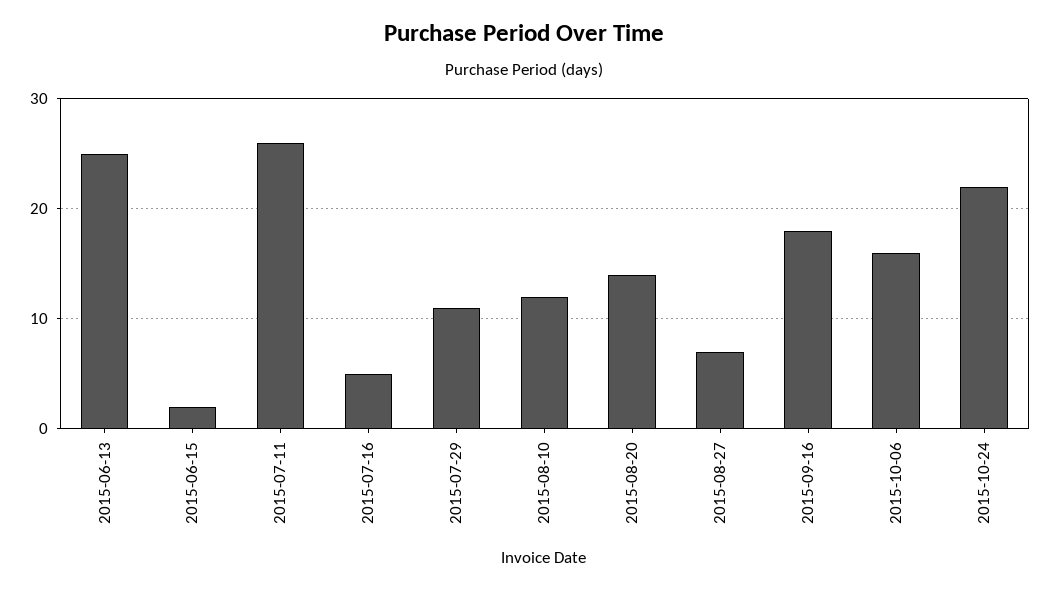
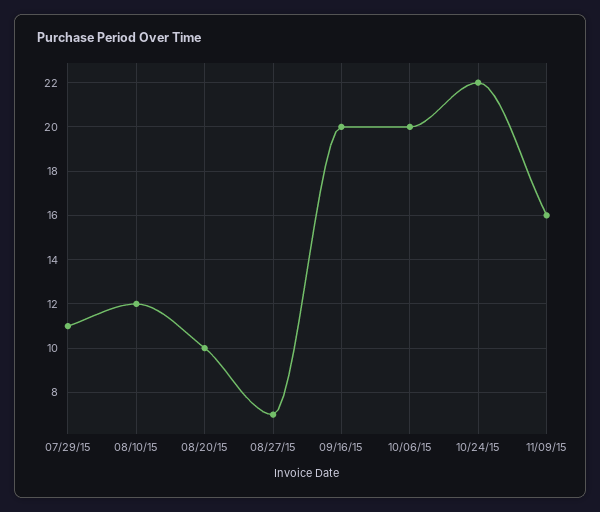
2015-06-13: 25 -> none
2015-06-15: 2 -> none
2015-07-11: 26 -> none
2015-07-16: 5 -> none
2015-08-20: 14 -> 10
2015-09-16: 18 -> 20
2015-10-06: 16 -> 20
11/09/15: none -> 16

